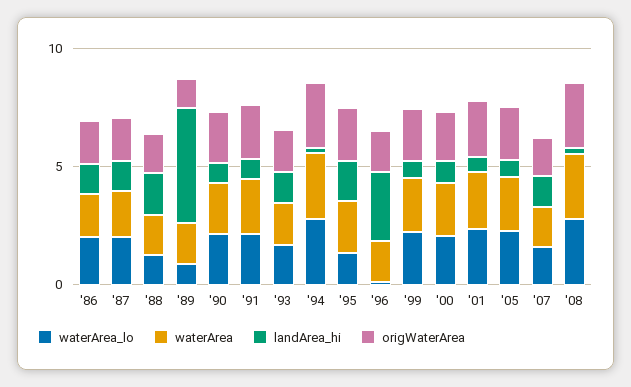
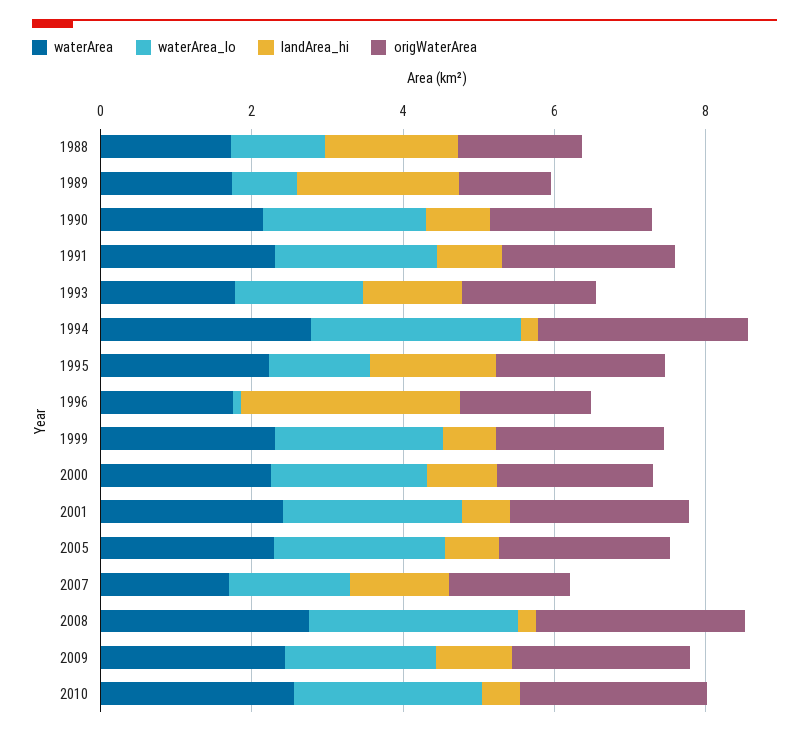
waterArea_lo, '86: 2 -> none
waterArea, '86: 2 -> none
landArea_hi, '86: 1 -> none
origWaterArea, '86: 2 -> none
waterArea_lo, '87: 2 -> none
waterArea, '87: 2 -> none
landArea_hi, '87: 1 -> none
origWaterArea, '87: 2 -> none
landArea_hi, '89: 5 -> 2
waterArea, 2009: none -> 2.5
waterArea_lo, 2009: none -> 2
landArea_hi, 2009: none -> 1
origWaterArea, 2009: none -> 2.5
waterArea, 2010: none -> 2.5
waterArea_lo, 2010: none -> 2.5
landArea_hi, 2010: none -> 0.5
origWaterArea, 2010: none -> 2.5

